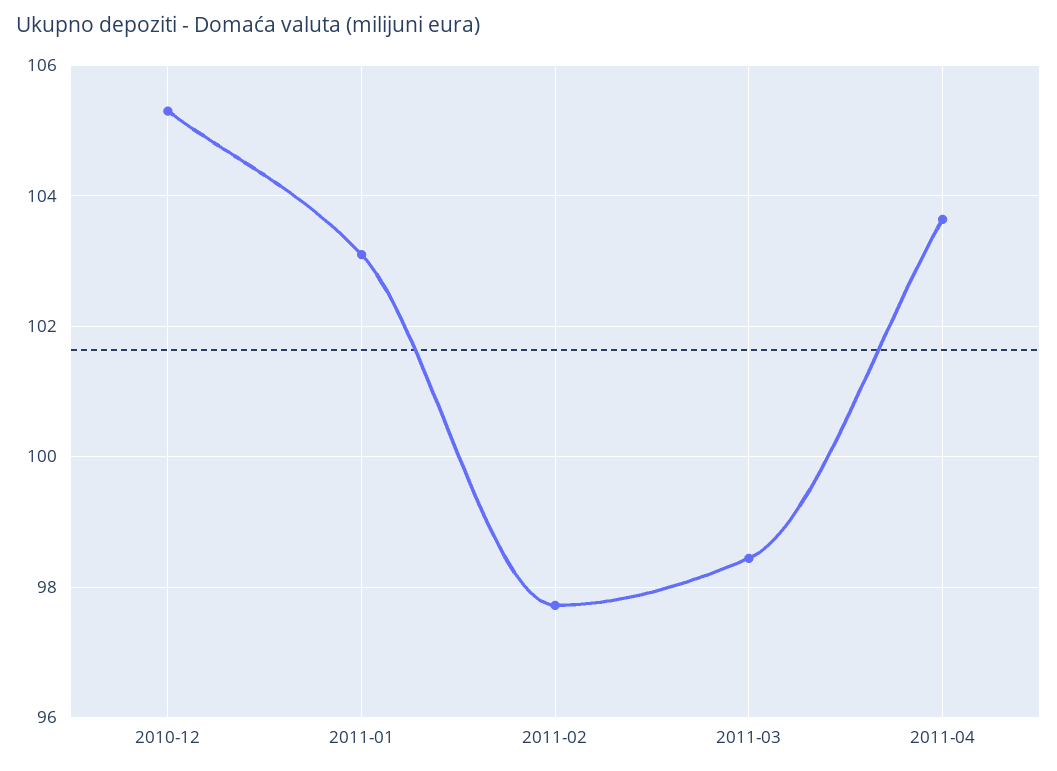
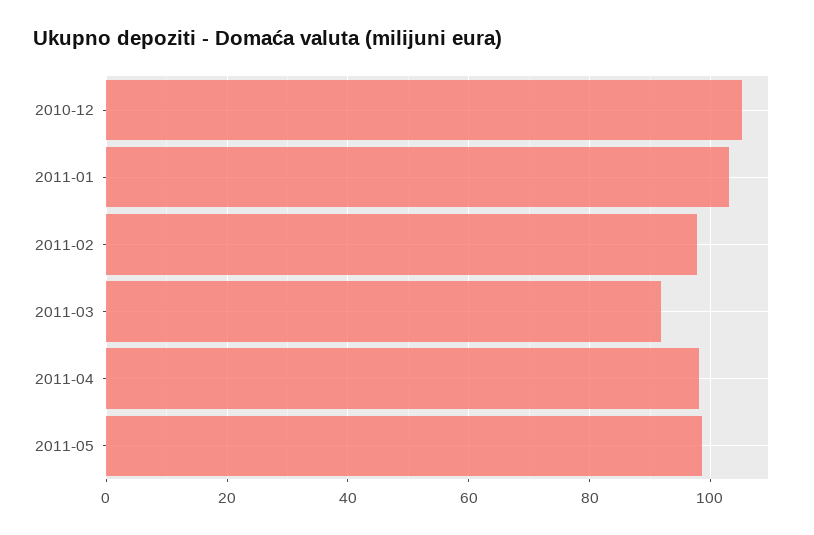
2011-03: 98.4 -> 92
2011-04: 103.6 -> 98
2011-05: none -> 98

